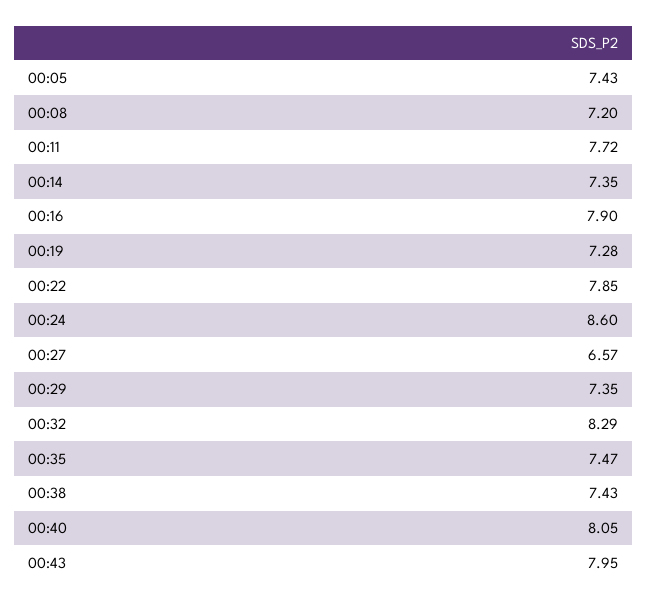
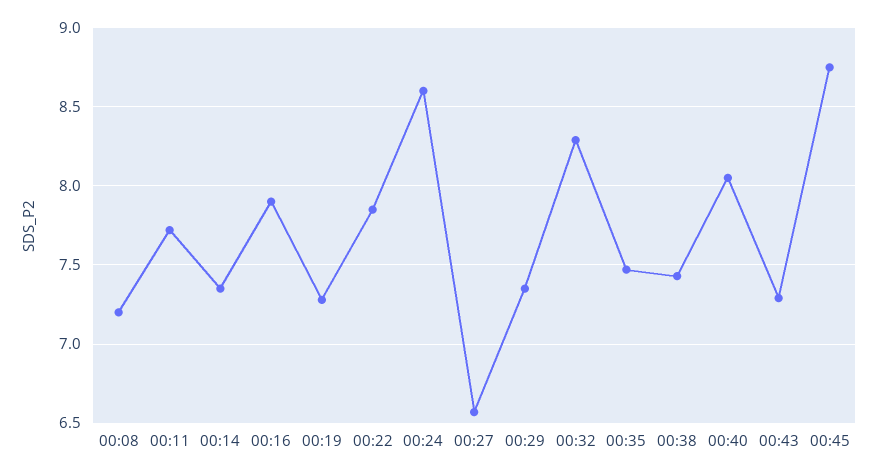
00:05: 7.43 -> none
00:43: 7.95 -> 7.3
00:45: none -> 8.75

